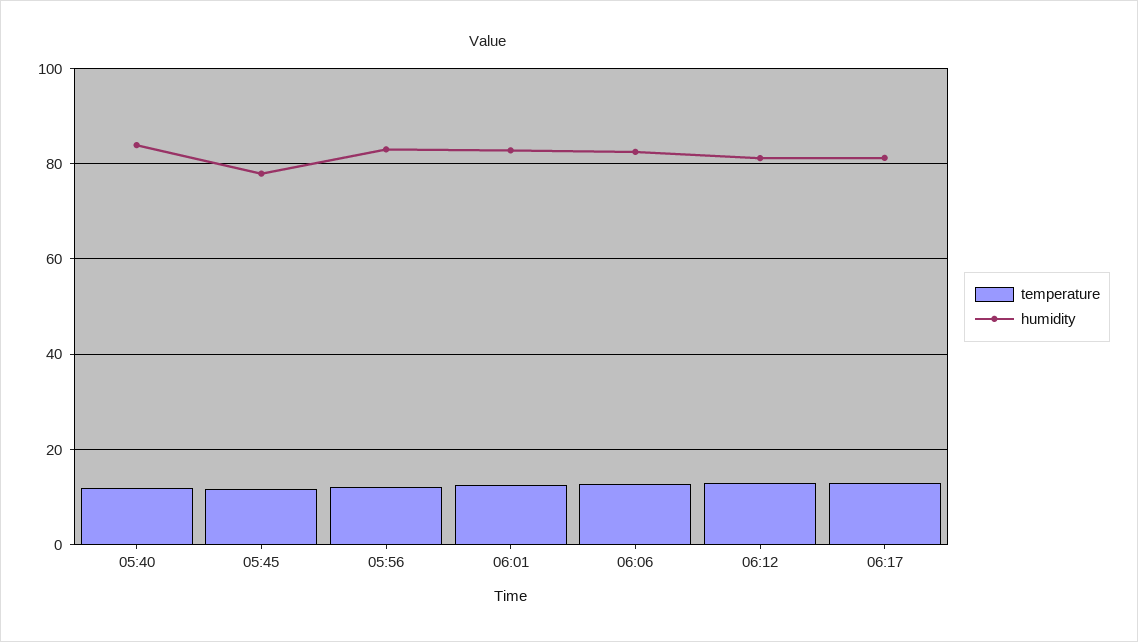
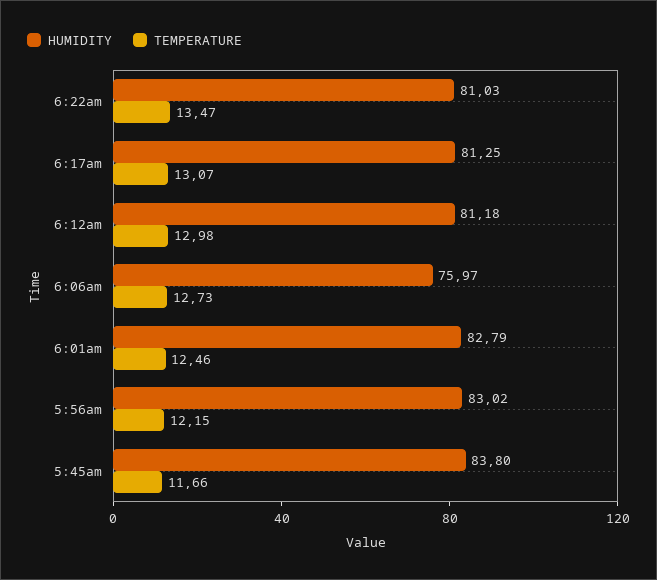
temperature, 05:40: 12 -> none
humidity, 05:40: 84 -> none
humidity, 05:45: 78 -> 83.8
humidity, 06:06: 82 -> 75.97
humidity, 6:22am: none -> 81.03
temperature, 6:22am: none -> 13.47

